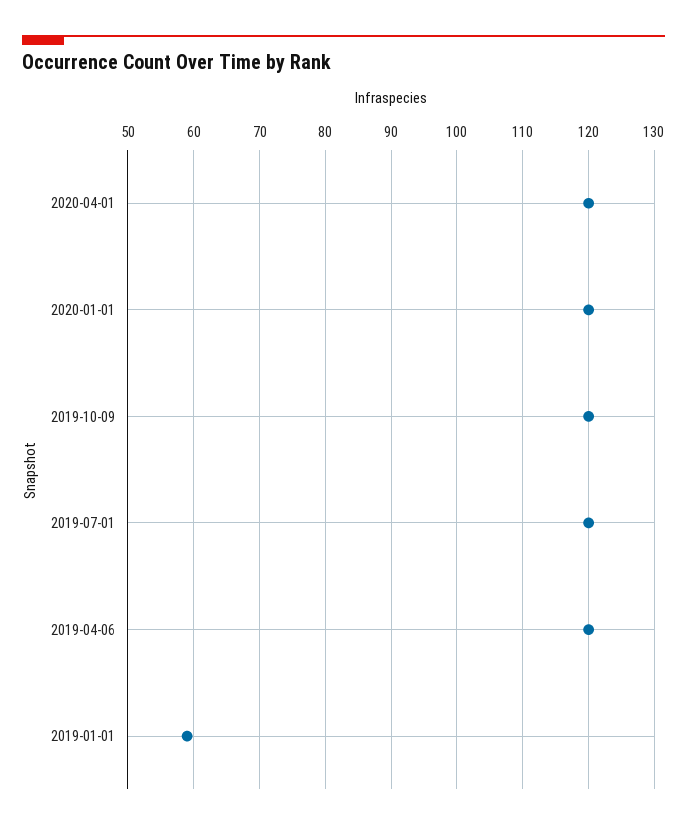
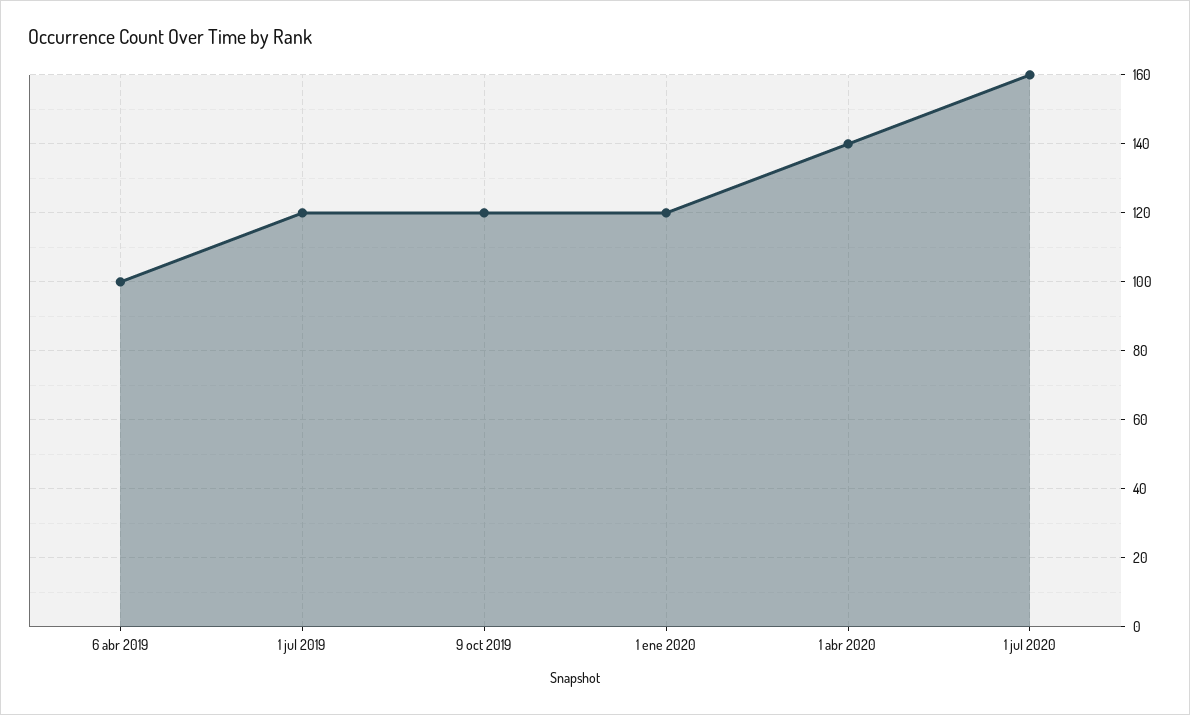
2020-04-01: 120 -> 140
2019-04-06: 120 -> 100
2019-01-01: 59 -> none
1 jul 2020: none -> 160

